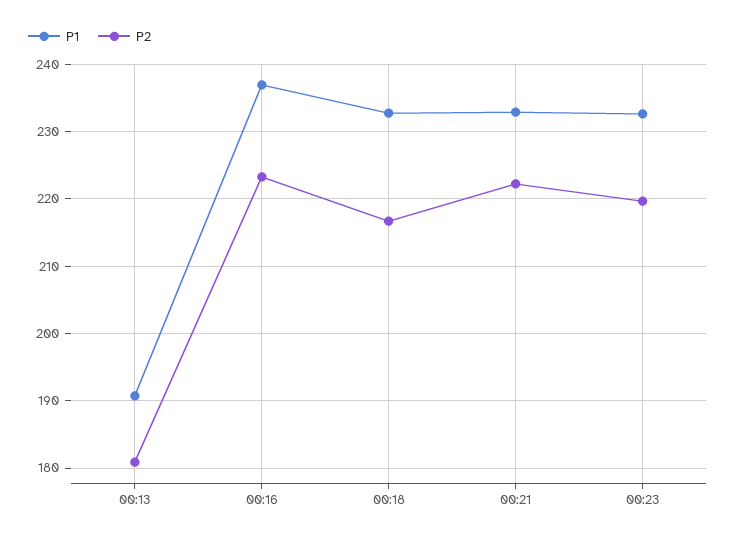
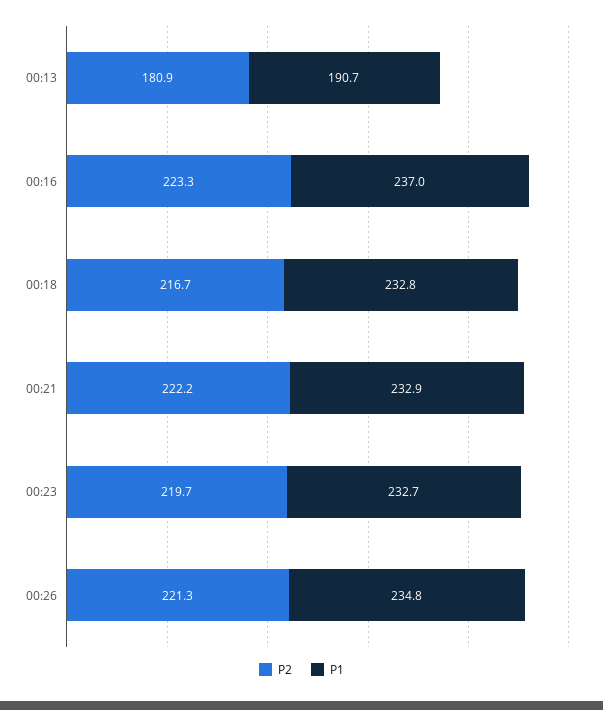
P2, 00:26: none -> 221.3
P1, 00:26: none -> 234.8

